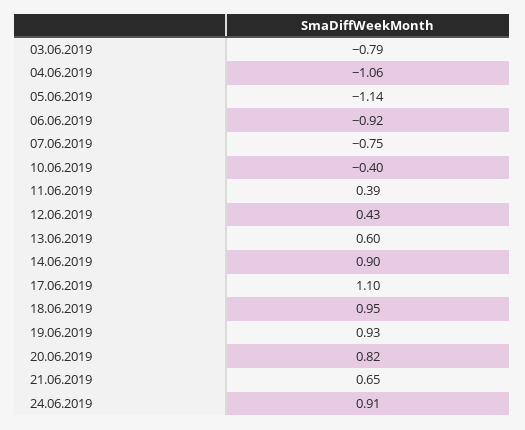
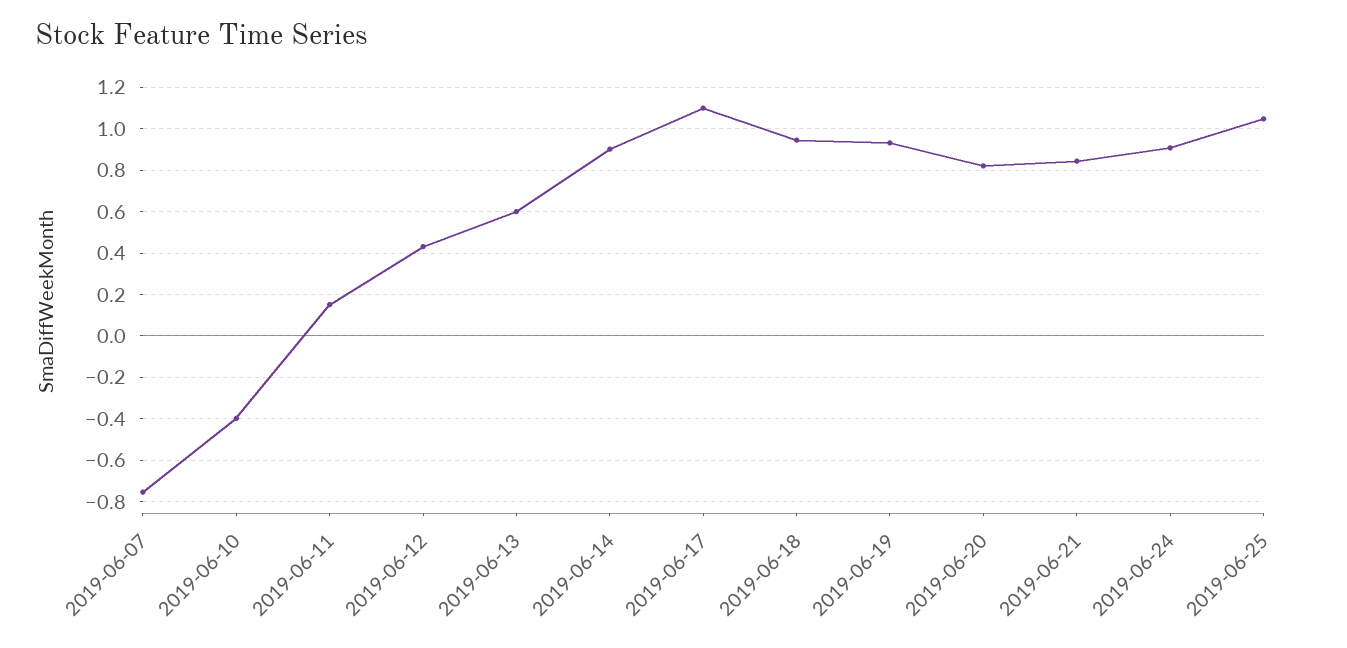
03.06.2019: -0.79 -> none
04.06.2019: -1.06 -> none
05.06.2019: -1.14 -> none
06.06.2019: -0.92 -> none
11.06.2019: 0.39 -> 0.15
21.06.2019: 0.65 -> 0.85
2019-06-25: none -> 1.05

